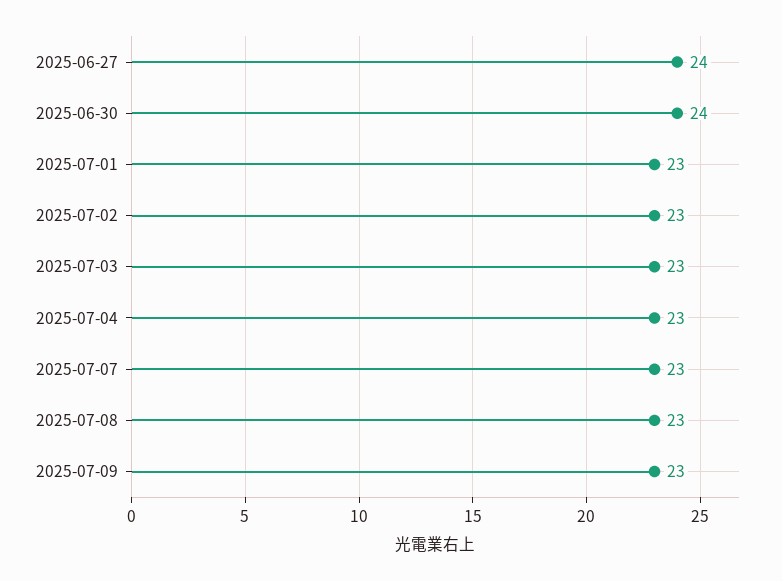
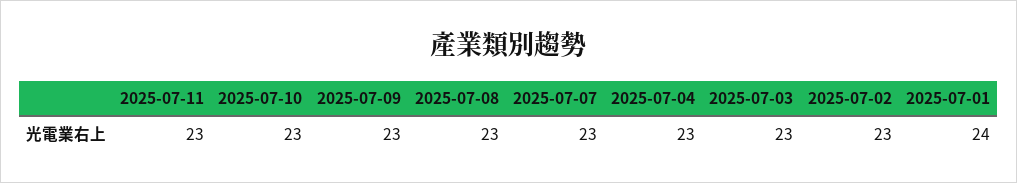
2025-06-27: 24 -> none
2025-06-30: 24 -> none
2025-07-01: 23 -> 24
2025-07-11: none -> 23
2025-07-10: none -> 23

